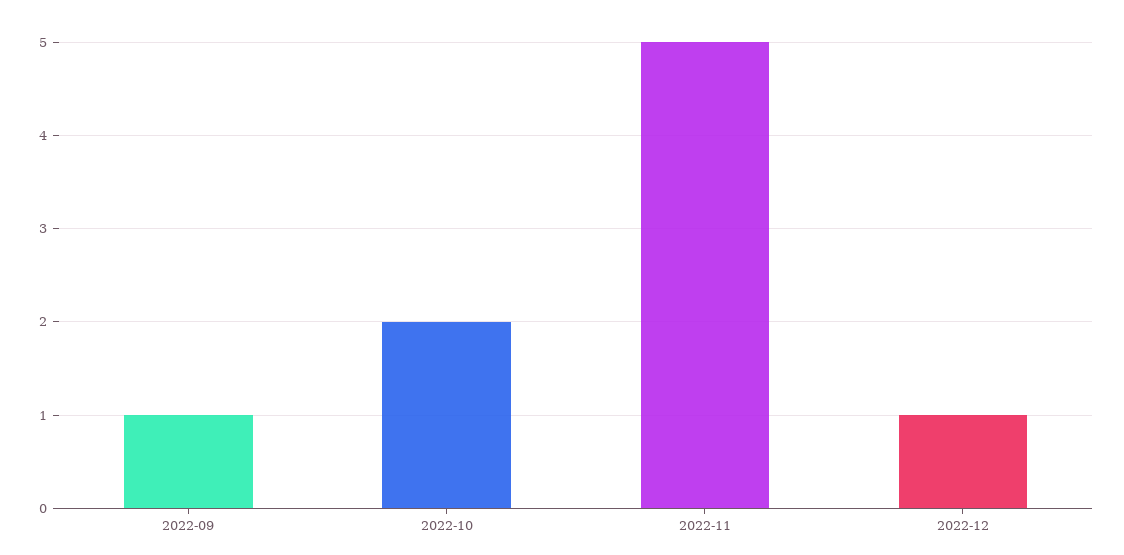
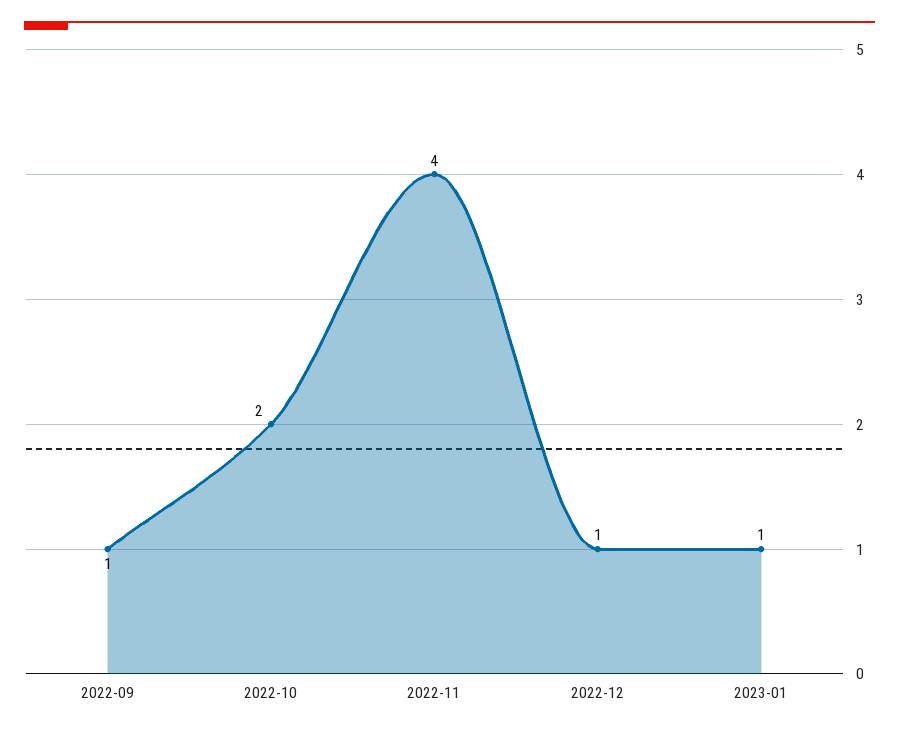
2022-11: 5 -> 4
2023-01: none -> 1

